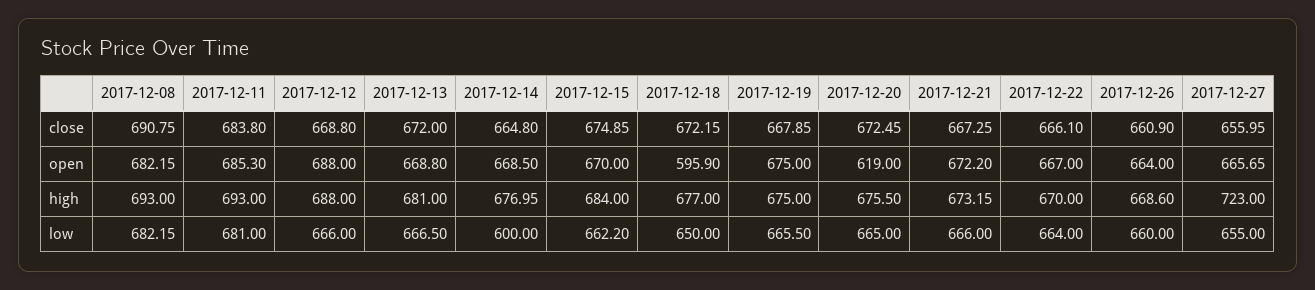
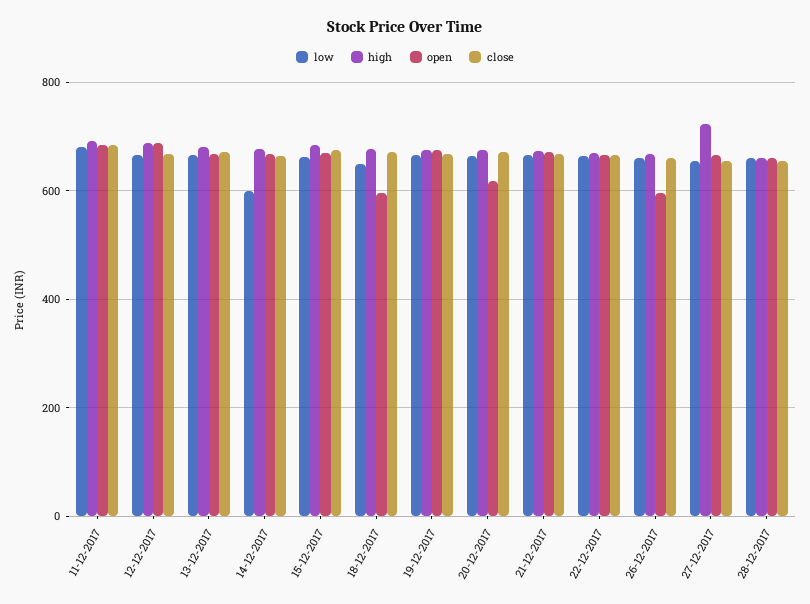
close, 2017-12-08: 690.75 -> none
open, 2017-12-08: 682.15 -> none
open, 2017-12-26: 664 -> 600
high, 2017-12-08: 693 -> none
low, 2017-12-08: 682.15 -> none
low, 28-12-2017: none -> 660
high, 28-12-2017: none -> 660
open, 28-12-2017: none -> 660
close, 28-12-2017: none -> 660

